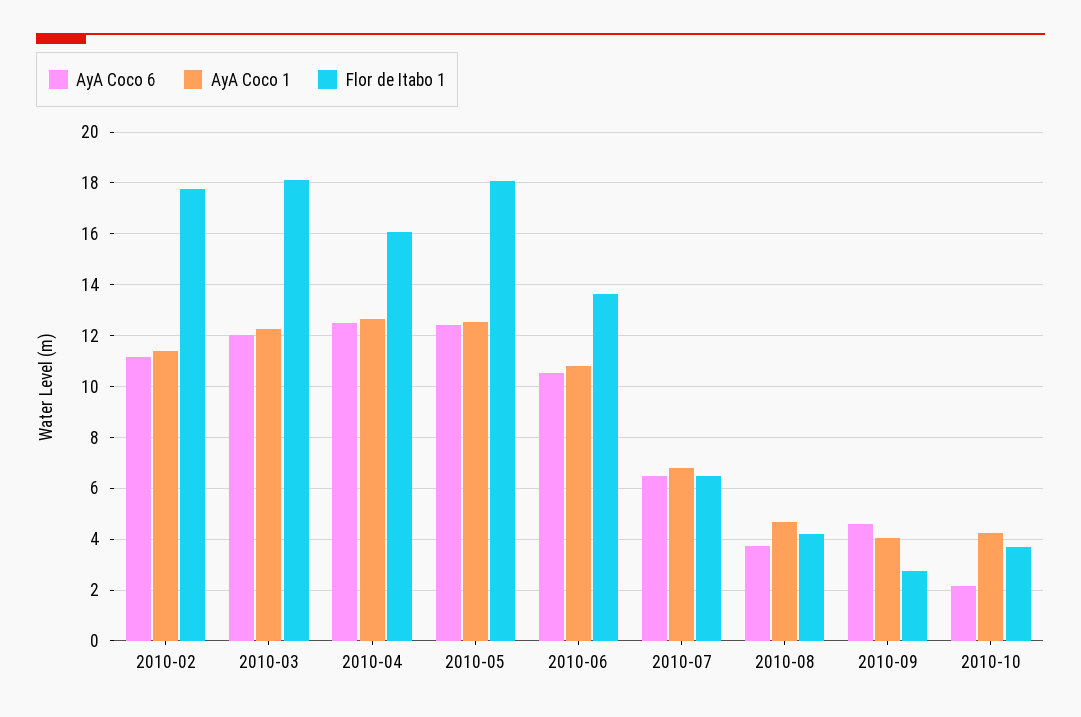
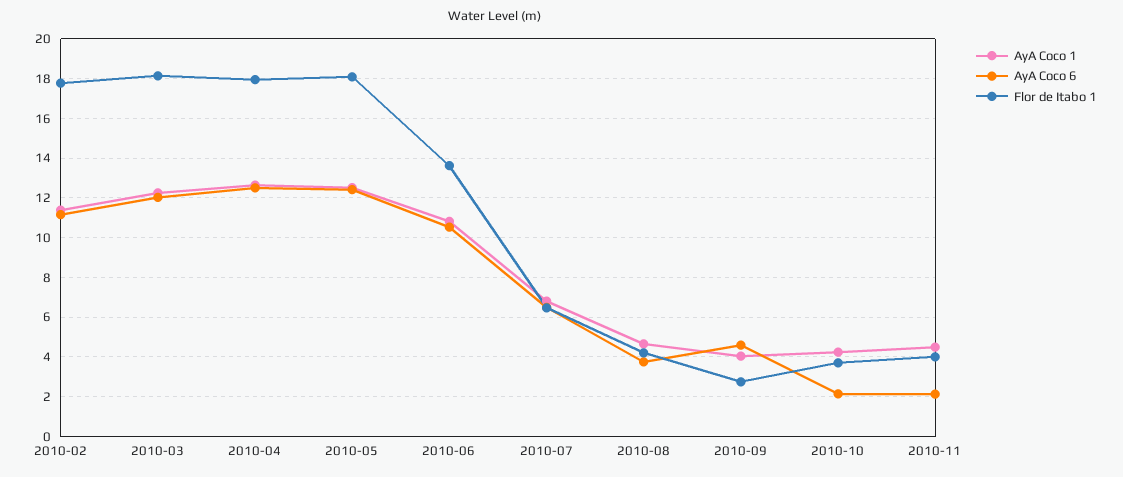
Flor de Itabo 1, 2010-04: 16 -> 18
AyA Coco 1, 2010-11: none -> 4.5
AyA Coco 6, 2010-11: none -> 2
Flor de Itabo 1, 2010-11: none -> 4

